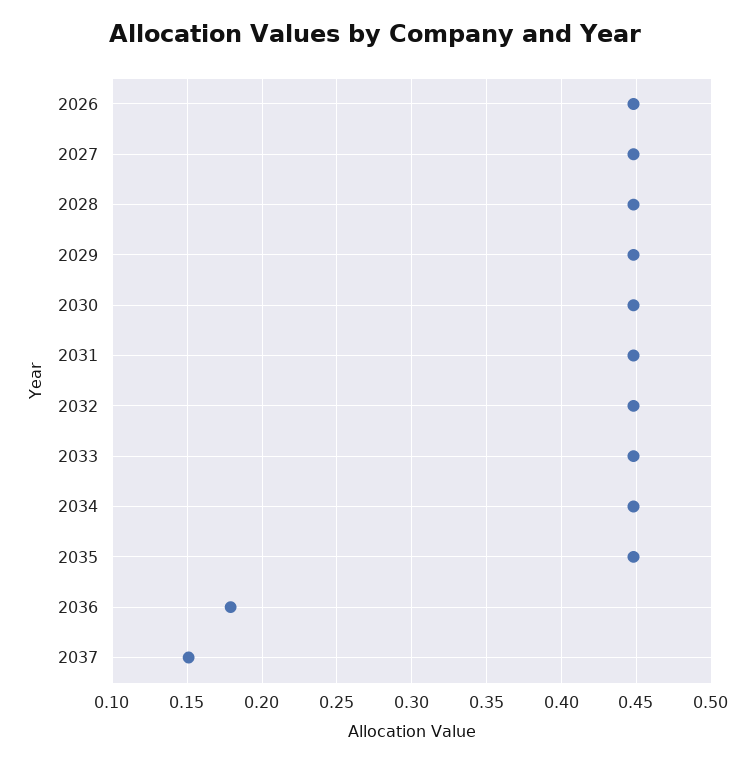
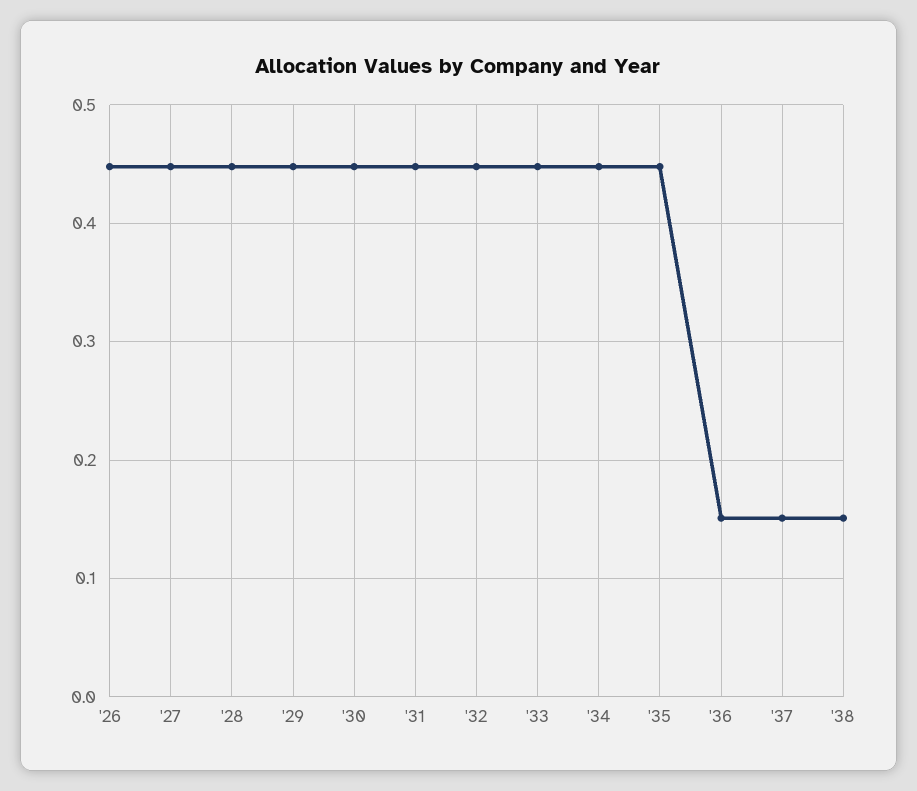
2036: 0.18 -> 0.15
'38: none -> 0.15

